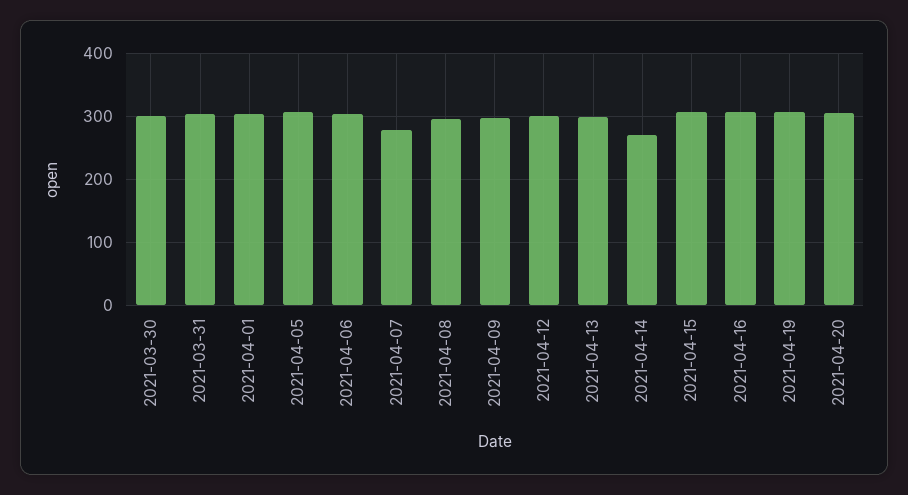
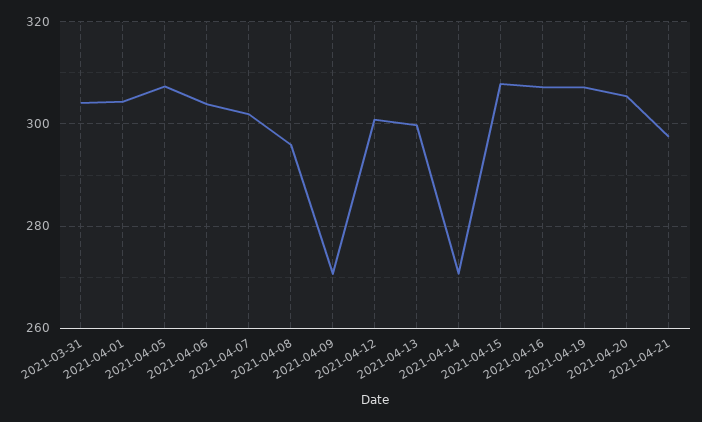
2021-03-30: 300 -> none
2021-04-07: 280 -> 302
2021-04-09: 300 -> 270
2021-04-21: none -> 298

